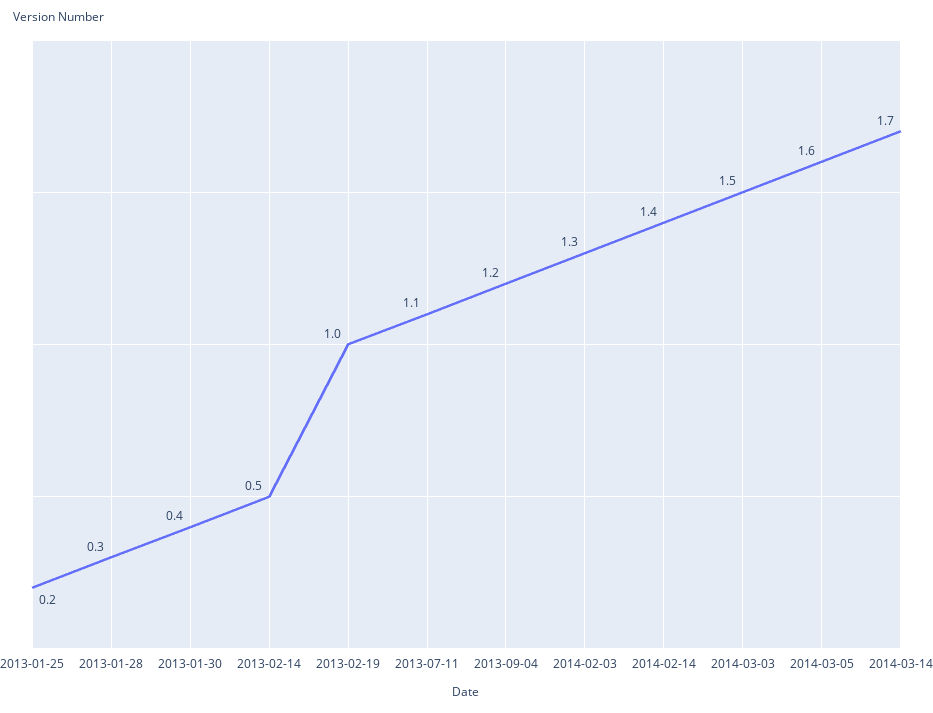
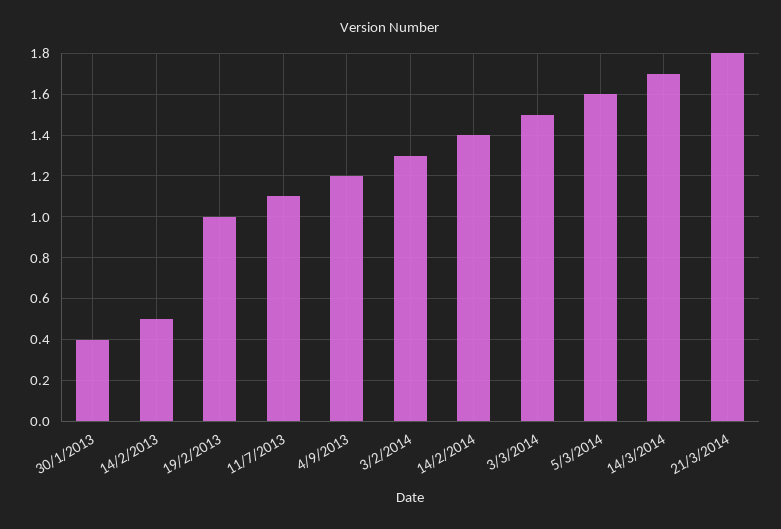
2013-01-25: 0.2 -> none
2013-01-28: 0.3 -> none
21/3/2014: none -> 1.8

